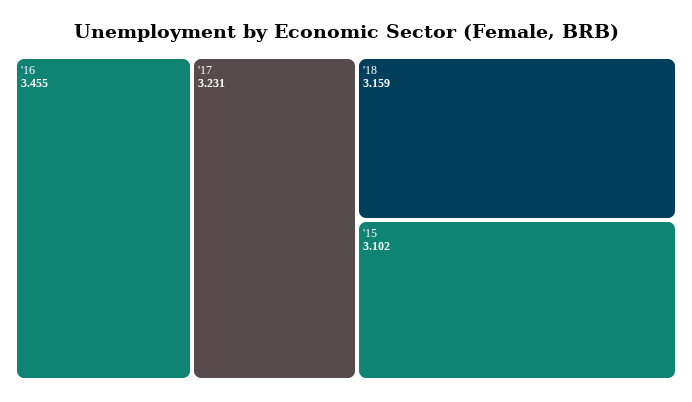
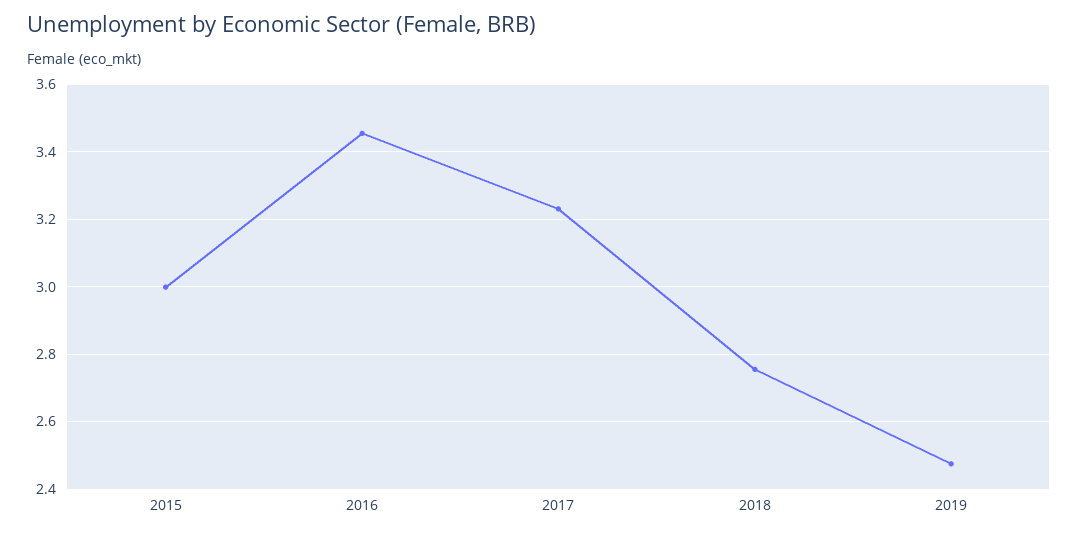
'18: 3.159 -> 2.76
'15: 3.102 -> 3
2019: none -> 2.48

